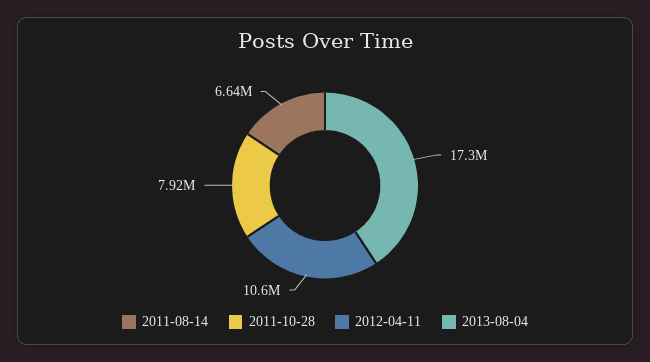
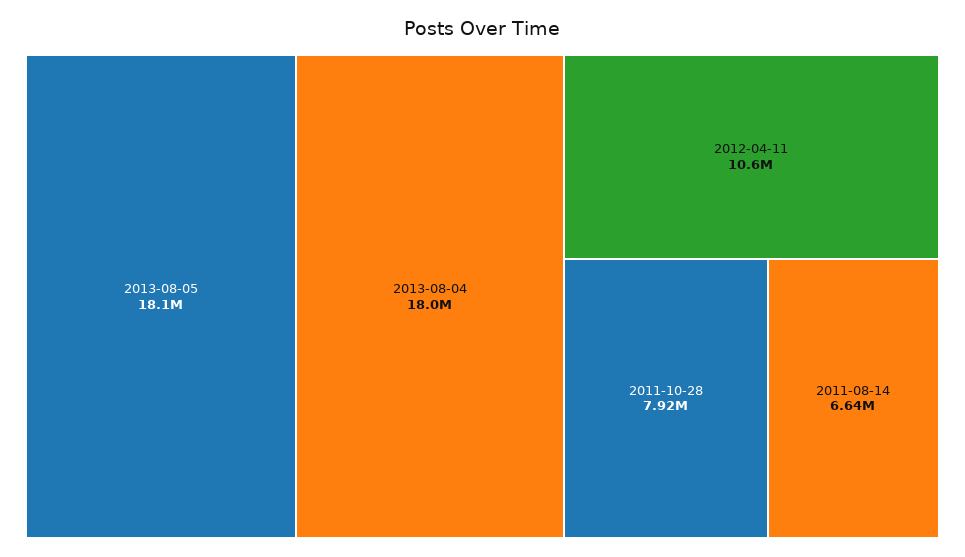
2013-08-04: 17300000 -> 18000000
2013-08-05: none -> 18100000

